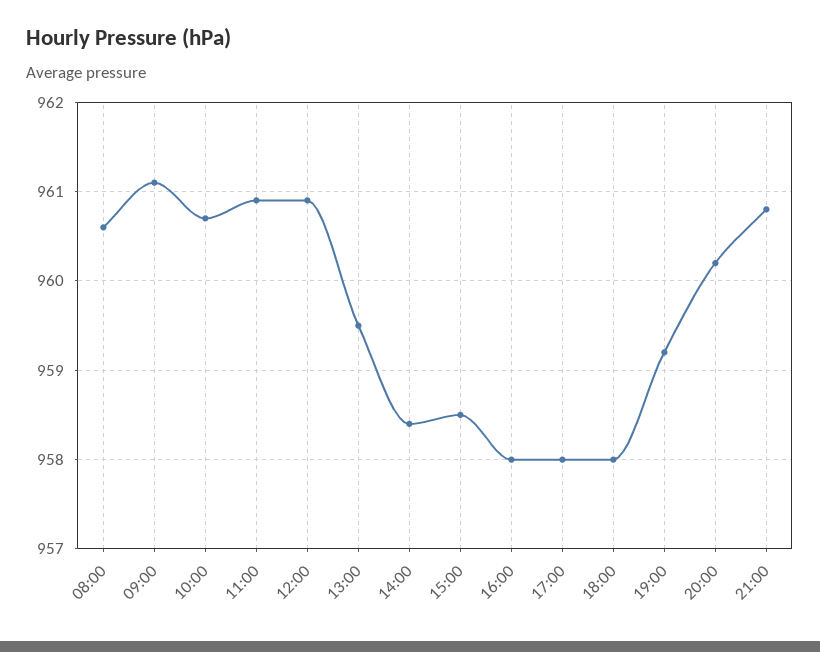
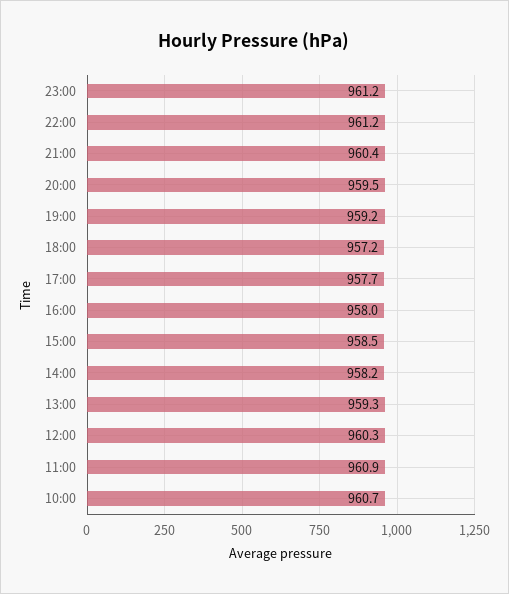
08:00: 960.6 -> none
09:00: 961.1 -> none
12:00: 960.9 -> 960.3
13:00: 959.5 -> 959.3
14:00: 958.4 -> 958.2
17:00: 958 -> 957.7
18:00: 958 -> 957.2
20:00: 960.2 -> 959.5
21:00: 960.8 -> 960.4
23:00: none -> 961.2
22:00: none -> 961.2

